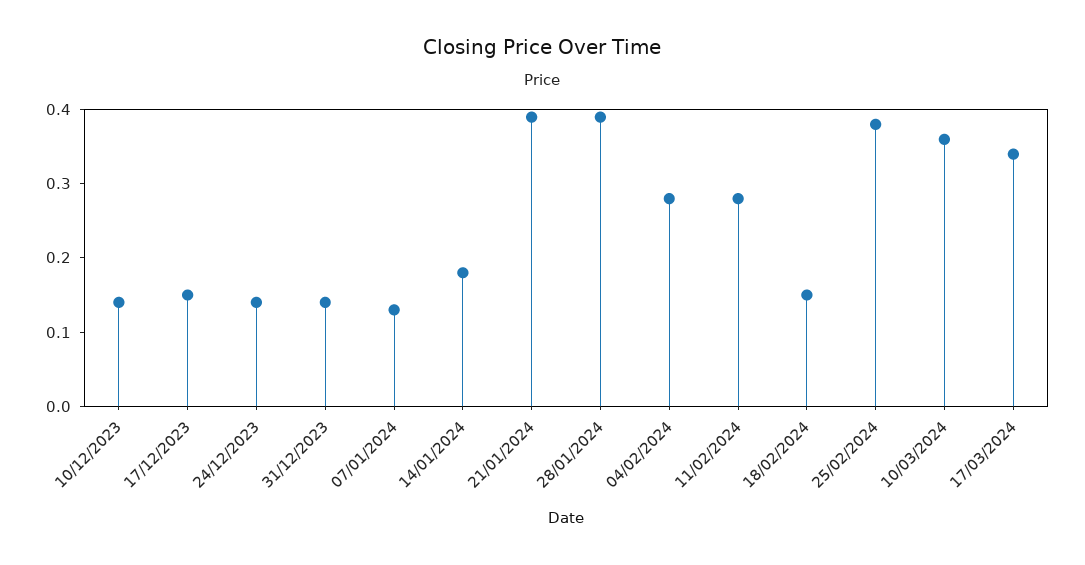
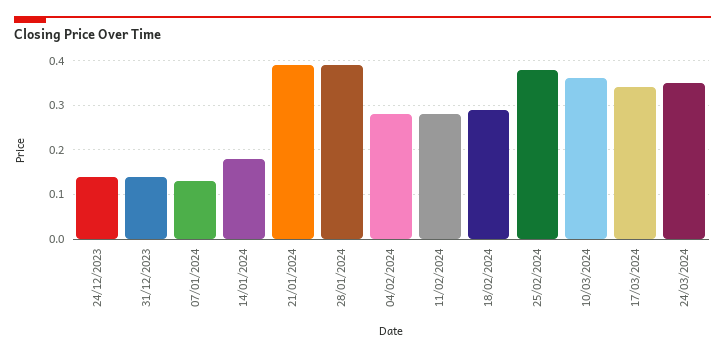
10/12/2023: 0.15 -> none
17/12/2023: 0.15 -> none
18/02/2024: 0.15 -> 0.3
24/03/2024: none -> 0.35

